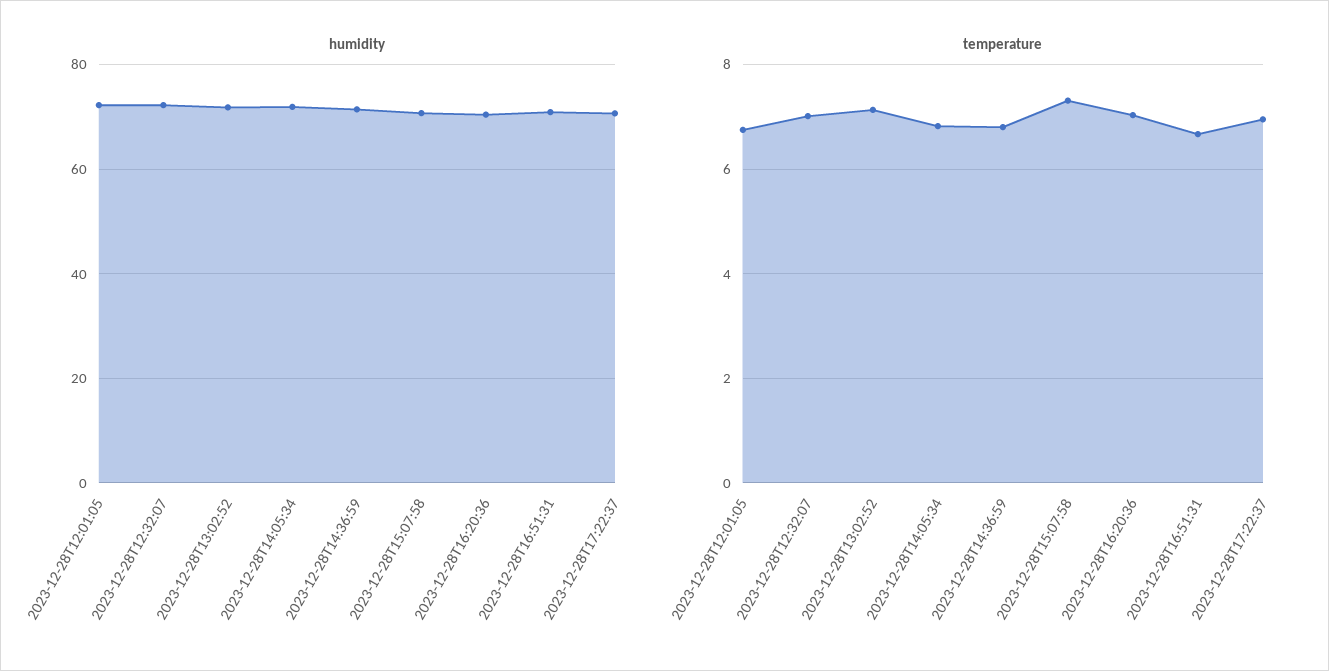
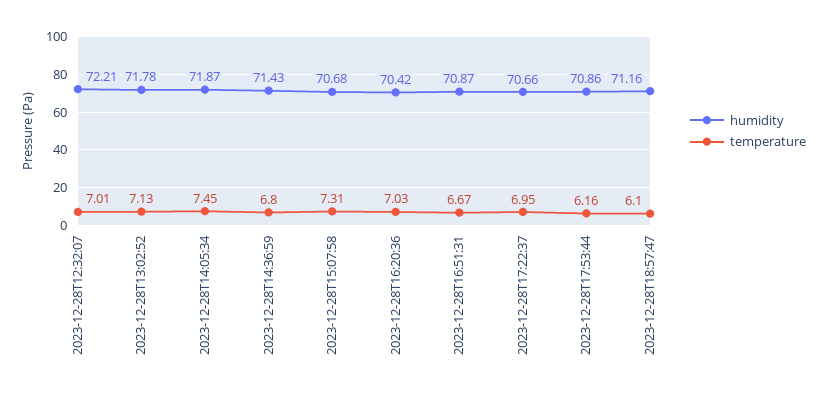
humidity, 2023-12-28T12:01:05: 72 -> none
temperature, 2023-12-28T12:01:05: 6.8 -> none
temperature, 2023-12-28T14:05:34: 6.8 -> 7.45
humidity, 2023-12-28T17:53:44: none -> 70.86
temperature, 2023-12-28T17:53:44: none -> 6.16
humidity, 2023-12-28T18:57:47: none -> 71.16
temperature, 2023-12-28T18:57:47: none -> 6.1

